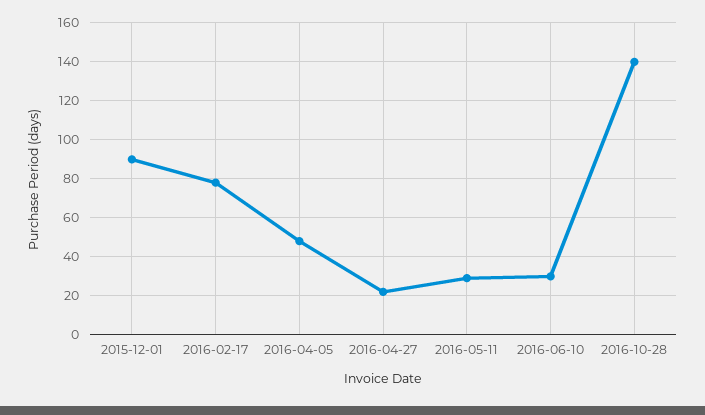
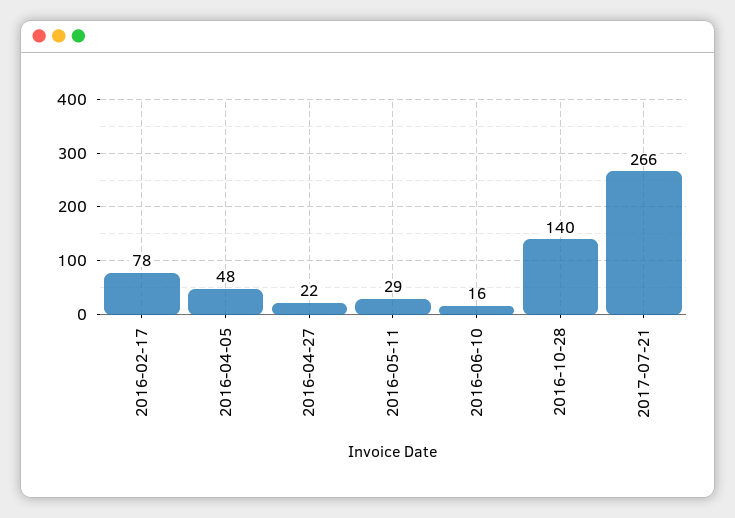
2015-12-01: 90 -> none
2016-06-10: 30 -> 16
2017-07-21: none -> 266

